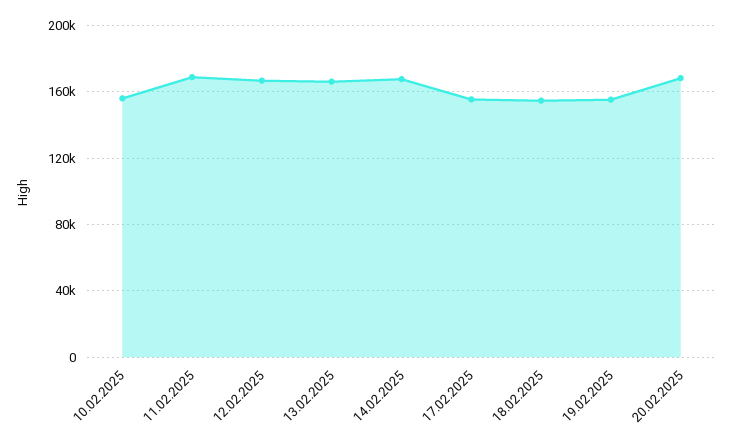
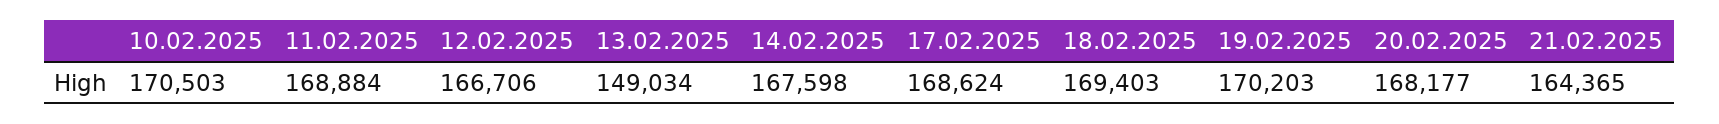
10.02.2025: 155000 -> 170503
13.02.2025: 165000 -> 149034
17.02.2025: 155000 -> 168624
18.02.2025: 155000 -> 169403
19.02.2025: 155000 -> 170203
21.02.2025: none -> 164365

